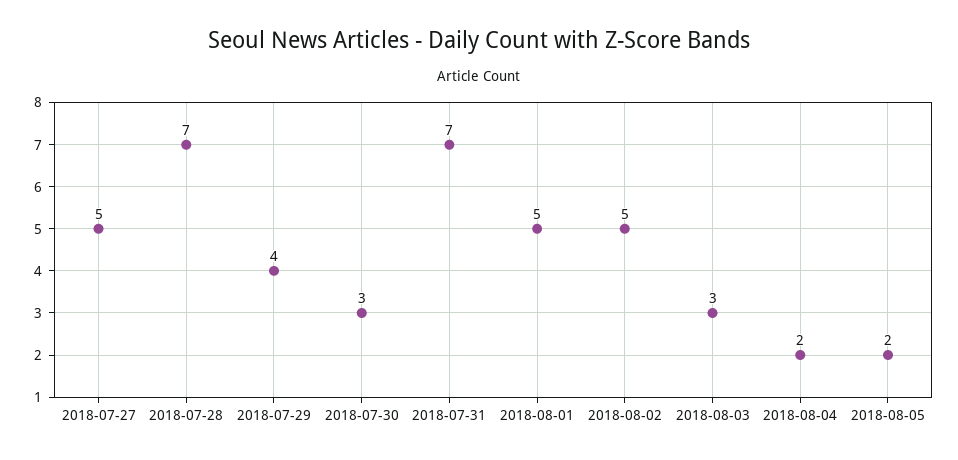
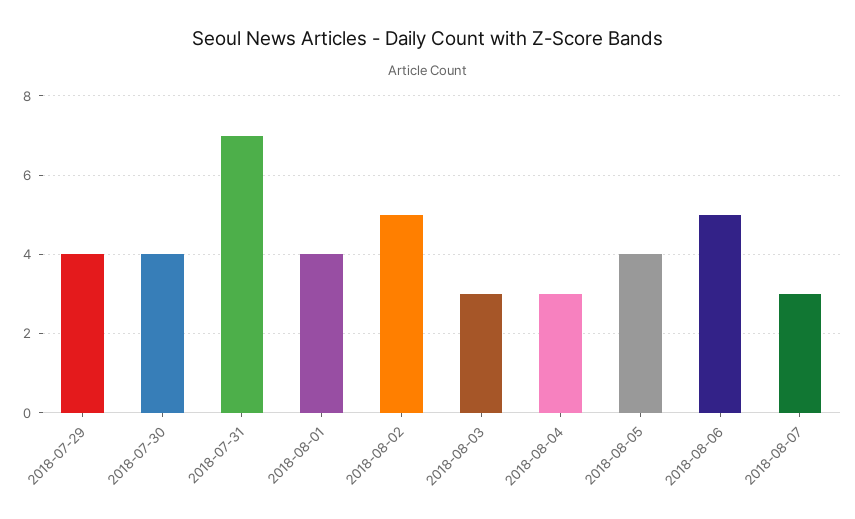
2018-07-27: 5 -> none
2018-07-28: 7 -> none
2018-07-30: 3 -> 4
2018-08-01: 5 -> 4
2018-08-04: 2 -> 3
2018-08-05: 2 -> 4
2018-08-06: none -> 5
2018-08-07: none -> 3

